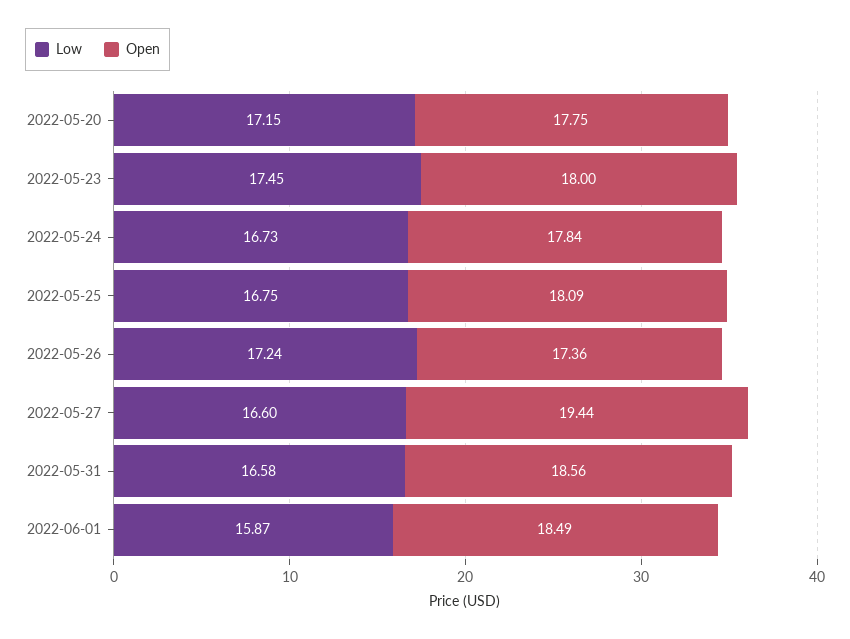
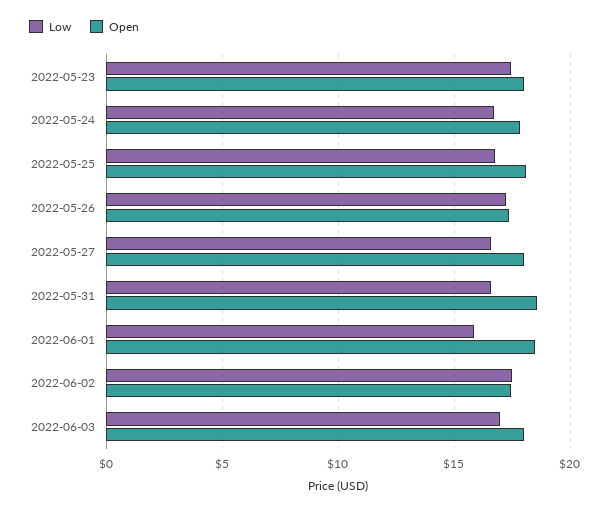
Low, 2022-05-20: 17.15 -> none
Open, 2022-05-20: 17.75 -> none
Open, 2022-05-27: 19.44 -> 18
Low, 2022-06-02: none -> 17.5
Open, 2022-06-02: none -> 17.5
Low, 2022-06-03: none -> 17
Open, 2022-06-03: none -> 18

